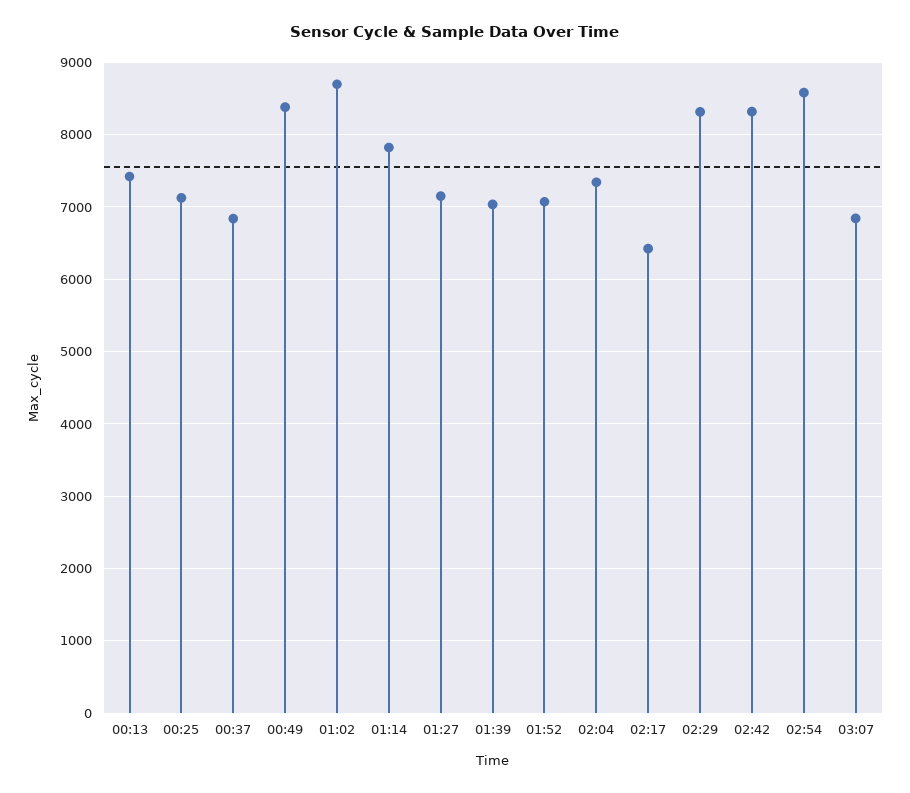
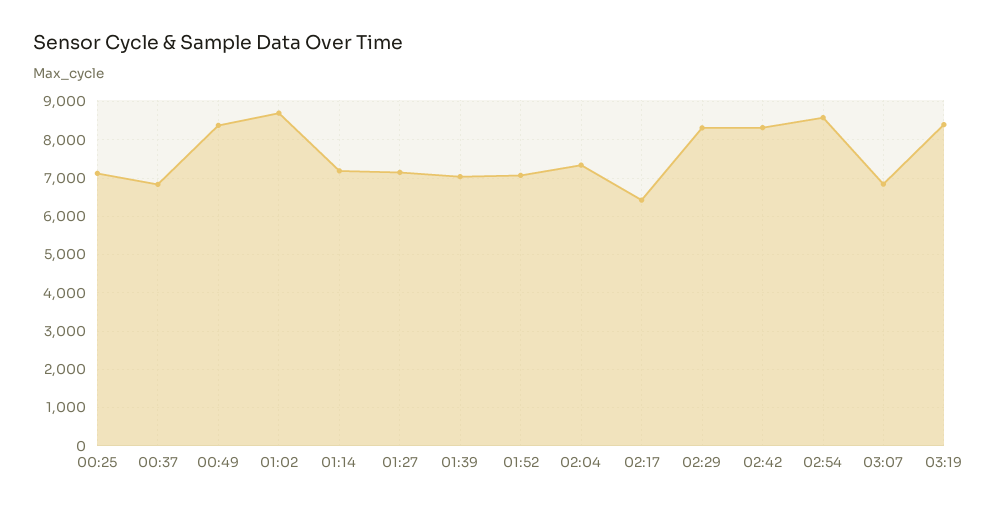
00:13: 7400 -> none
01:14: 7800 -> 7200
03:19: none -> 8400

